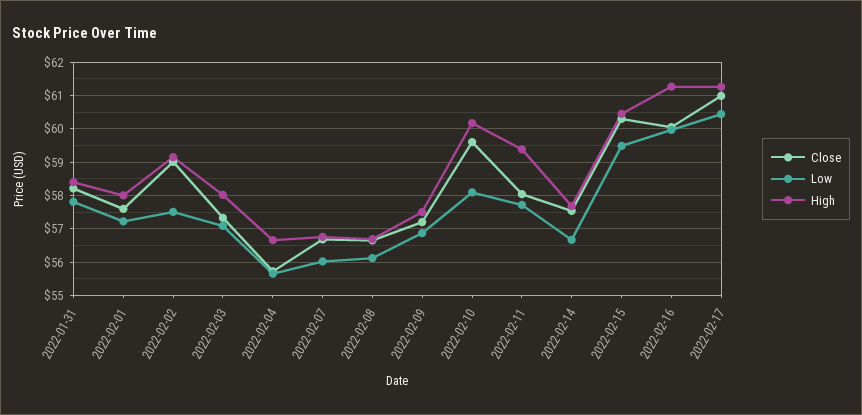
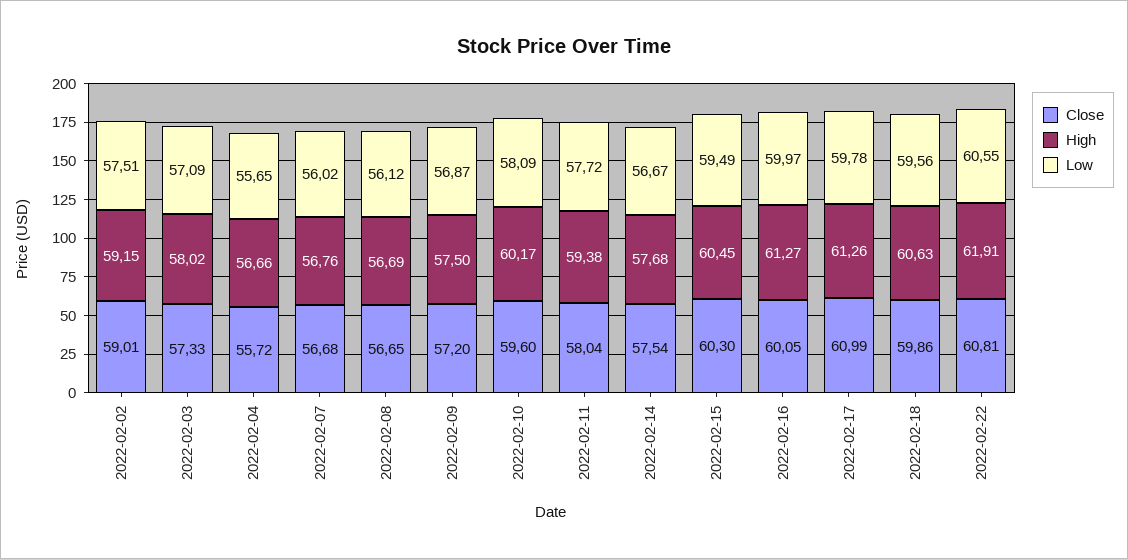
Close, 2022-01-31: 58.2 -> none
Low, 2022-01-31: 57.8 -> none
High, 2022-01-31: 58.4 -> none
Close, 2022-02-01: 57.6 -> none
Low, 2022-02-01: 57.2 -> none
High, 2022-02-01: 58 -> none
Low, 2022-02-17: 60.4 -> 59.78
Close, 2022-02-18: none -> 59.86
High, 2022-02-18: none -> 60.63
Low, 2022-02-18: none -> 59.56
Close, 2022-02-22: none -> 60.81
High, 2022-02-22: none -> 61.91
Low, 2022-02-22: none -> 60.55

